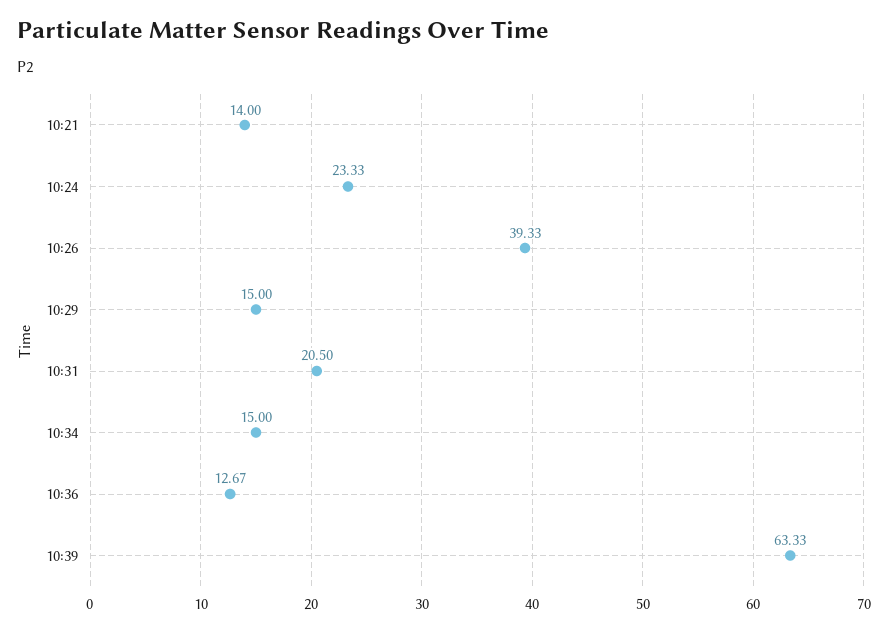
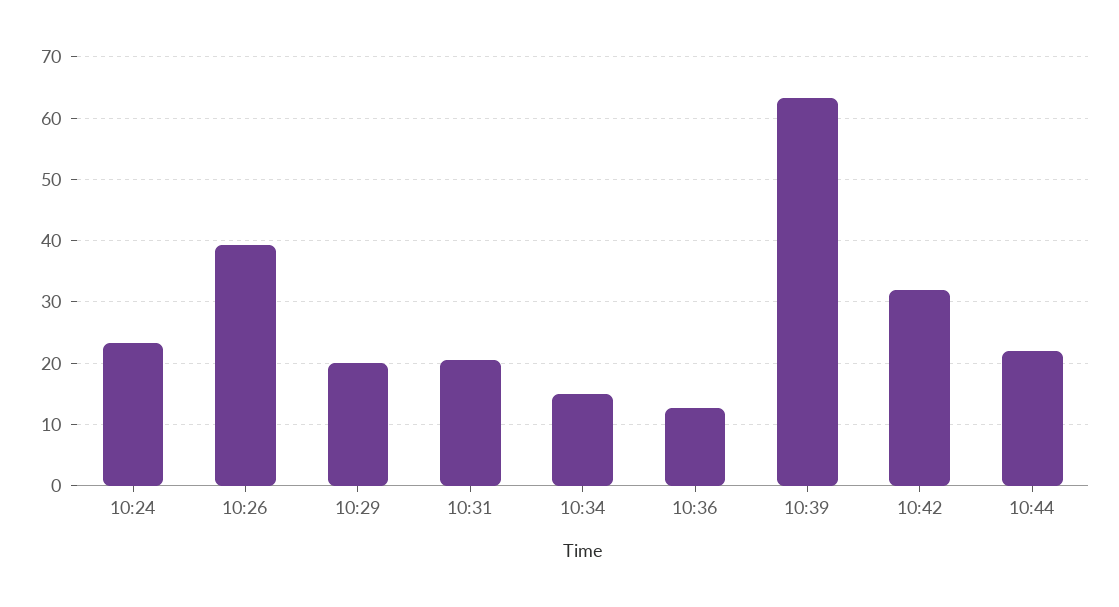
10:21: 14 -> none
10:29: 15 -> 20
10:42: none -> 32
10:44: none -> 22

